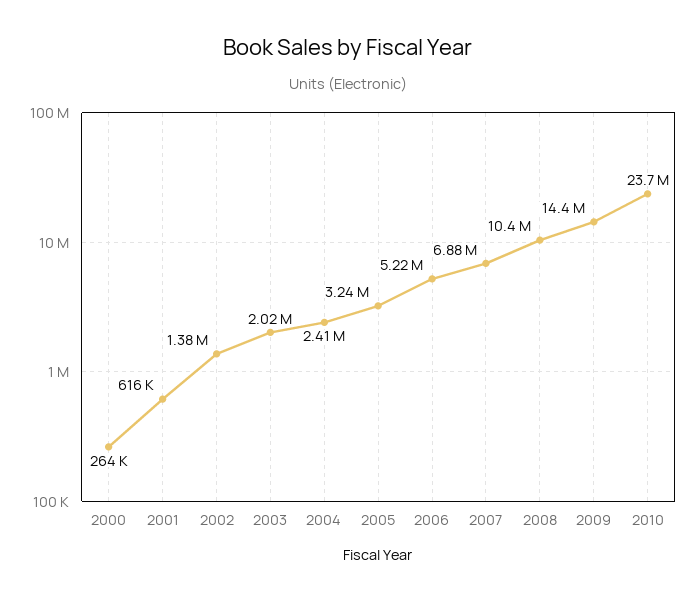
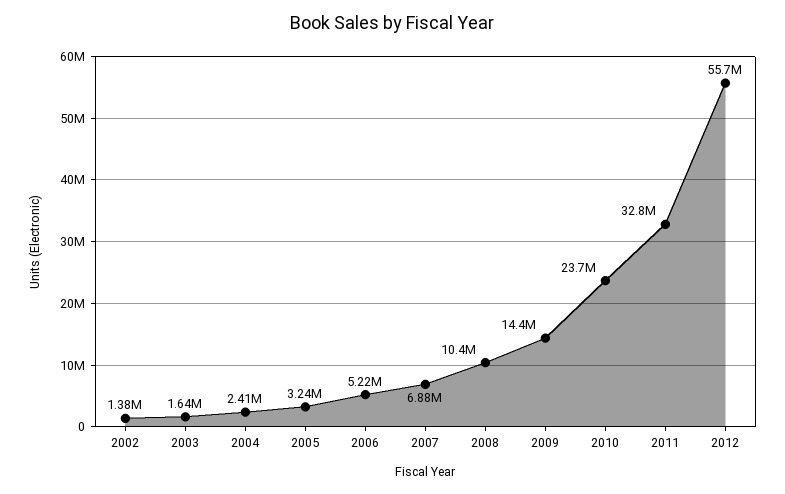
2000: 264000 -> none
2001: 616000 -> none
2003: 2020000 -> 1640000
2011: none -> 32800000
2012: none -> 55700000

